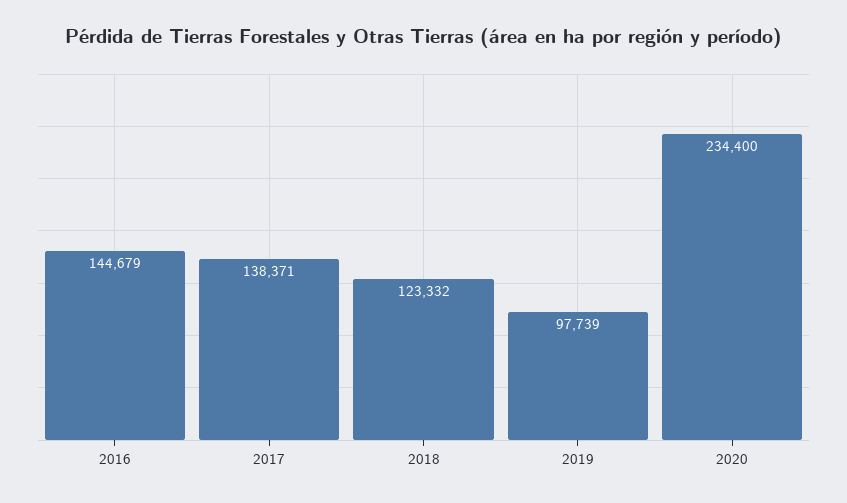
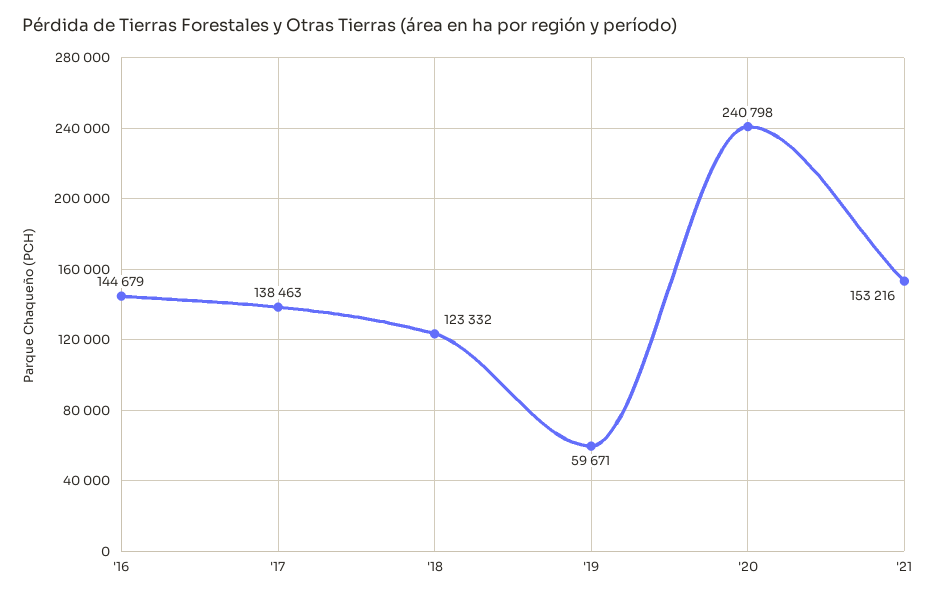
2017: 138371 -> 138463
2019: 97739 -> 59671
2020: 234400 -> 240798
'21: none -> 153216

